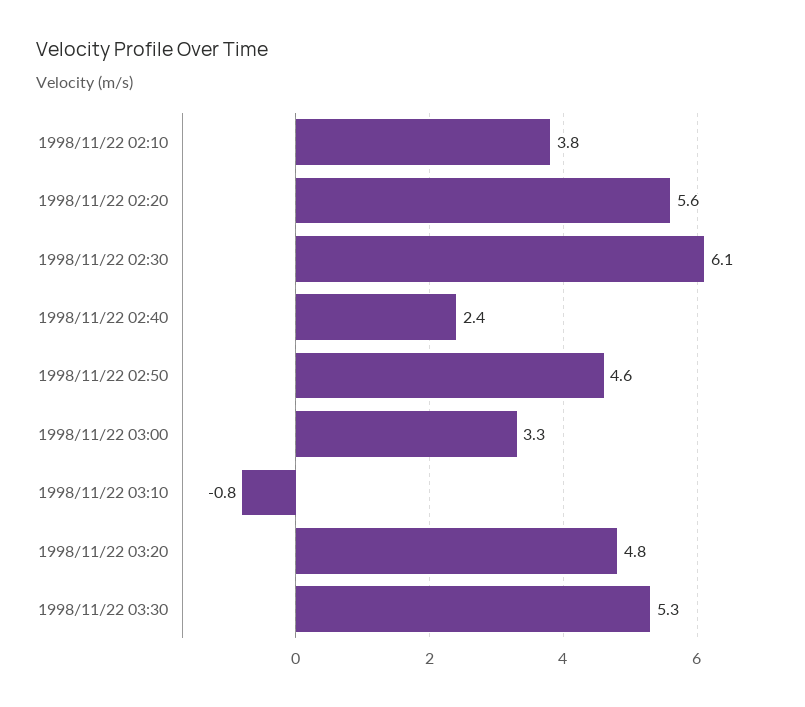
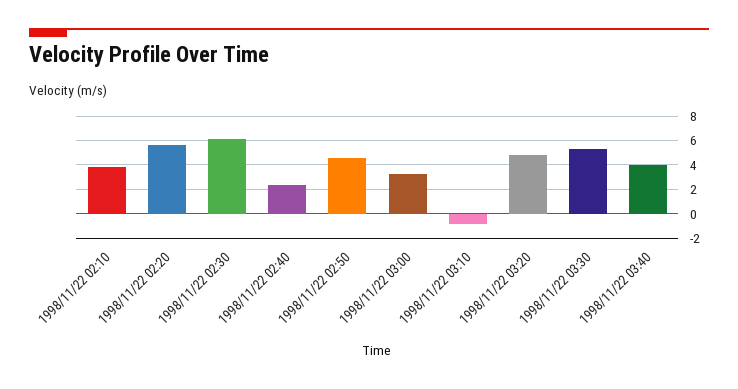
1998/11/22 03:40: none -> 4

